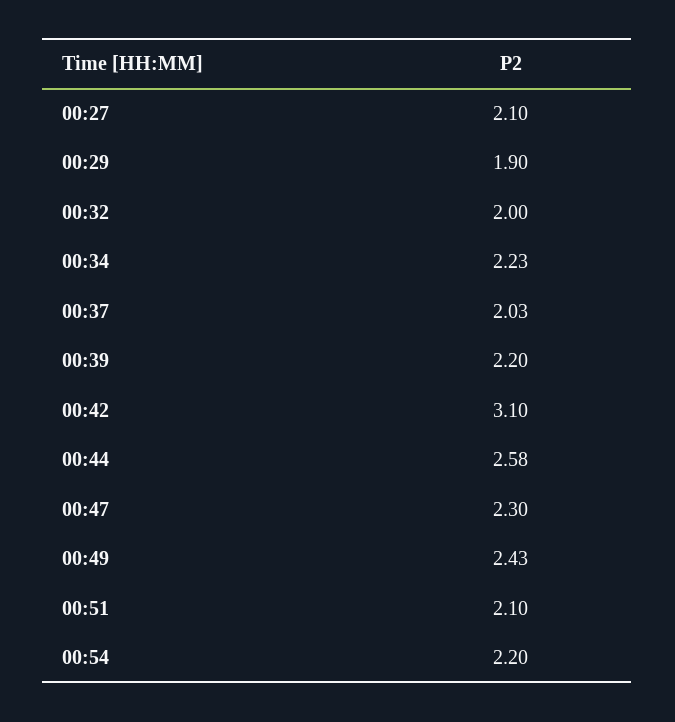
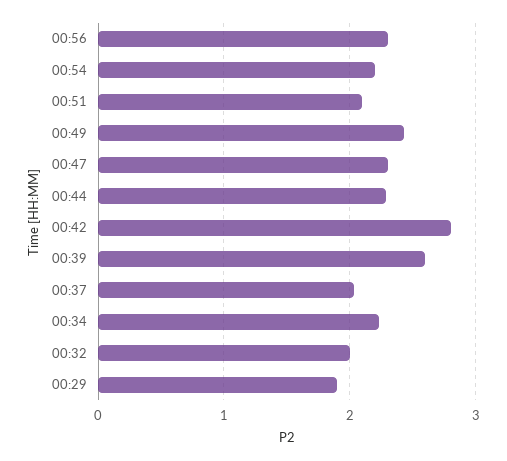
00:27: 2.1 -> none
00:39: 2.2 -> 2.6
00:42: 3.1 -> 2.8
00:44: 2.58 -> 2.3
00:56: none -> 2.3

